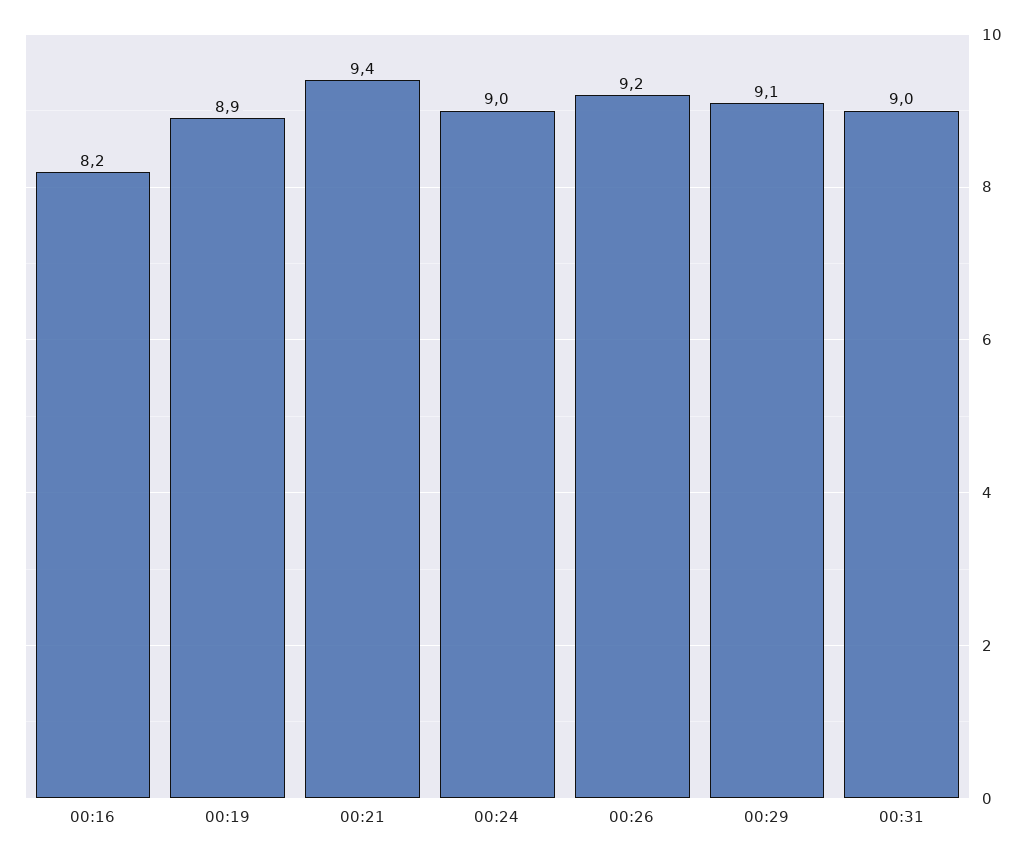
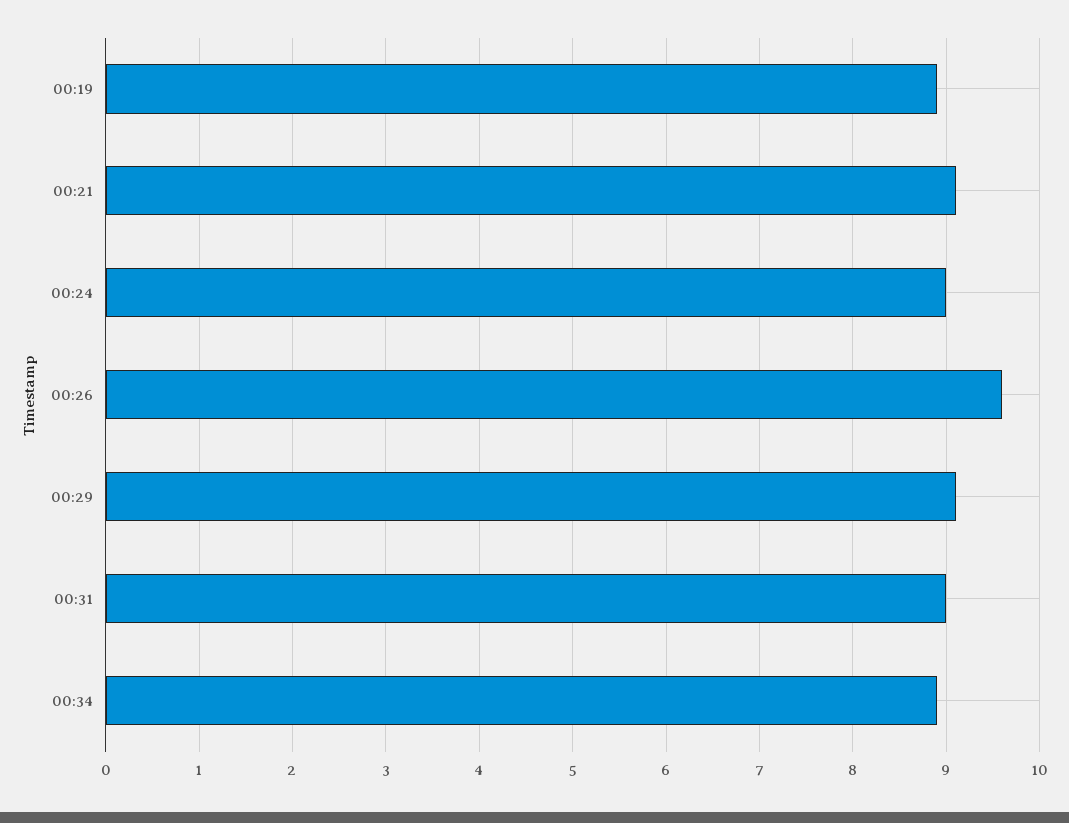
00:16: 8.2 -> none
00:21: 9.4 -> 9.1
00:26: 9.2 -> 9.6
00:34: none -> 8.9

